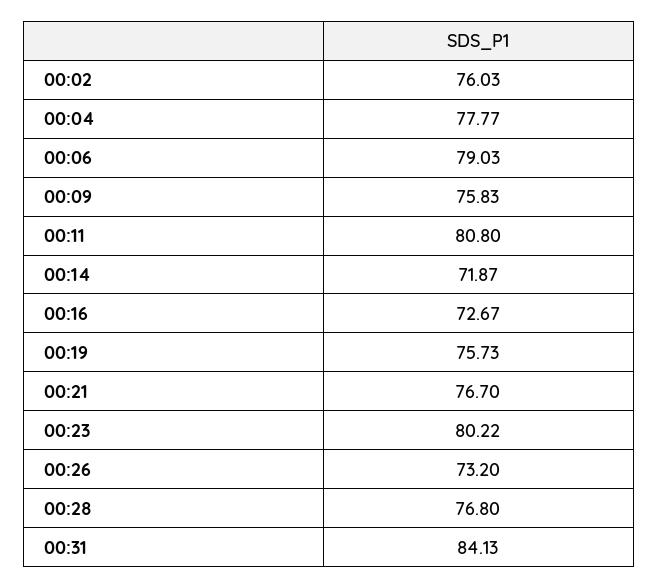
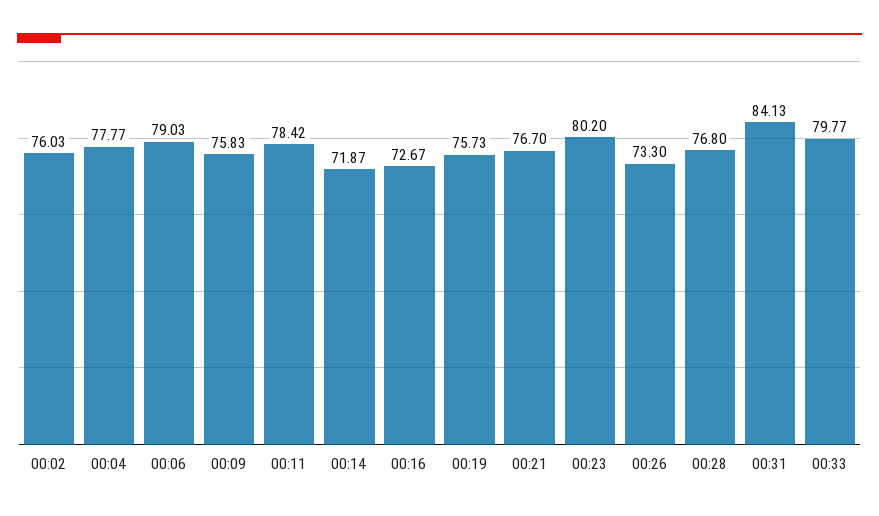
00:11: 80.8 -> 78.42
00:23: 80.22 -> 80.2
00:26: 73.2 -> 73.3
00:33: none -> 79.77

